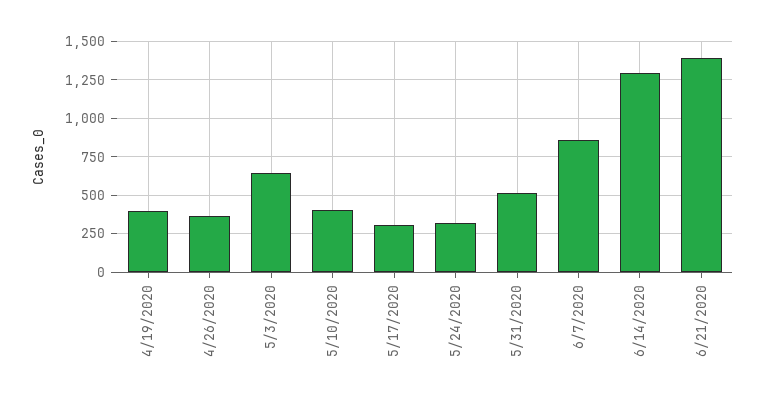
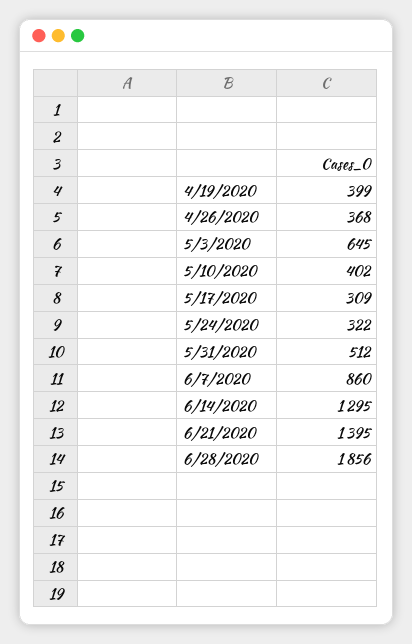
6/28/2020: none -> 1856

